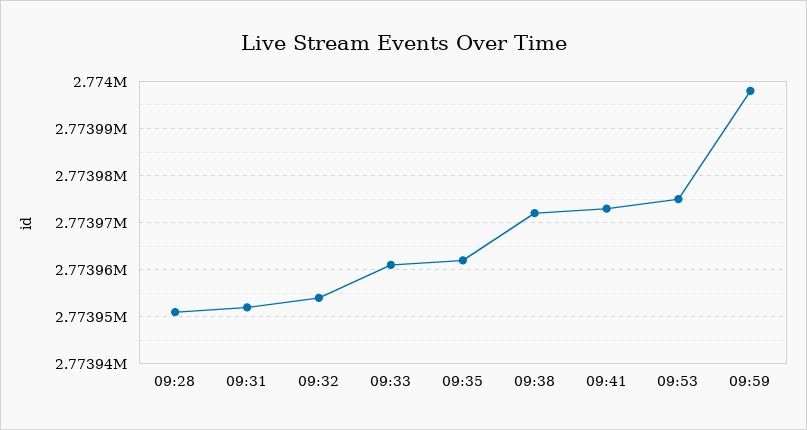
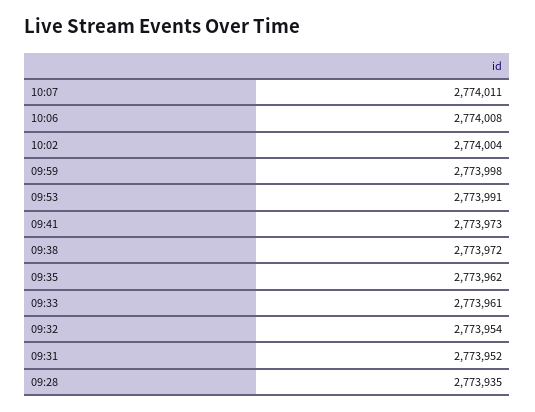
09:28: 2773950 -> 2773935
09:53: 2773975 -> 2773991
10:07: none -> 2774011
10:06: none -> 2774008
10:02: none -> 2774004

